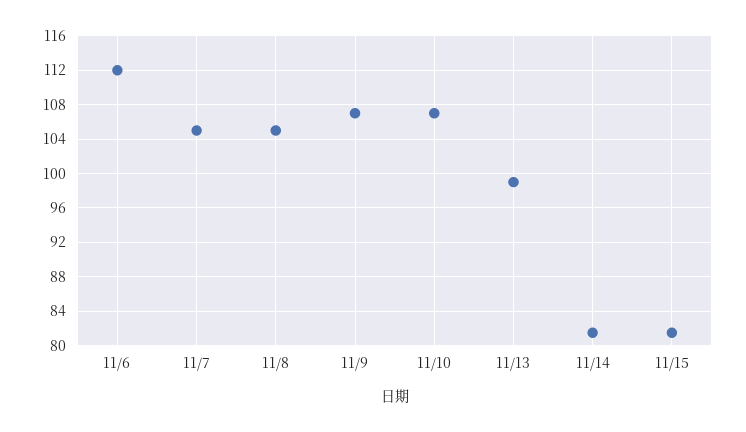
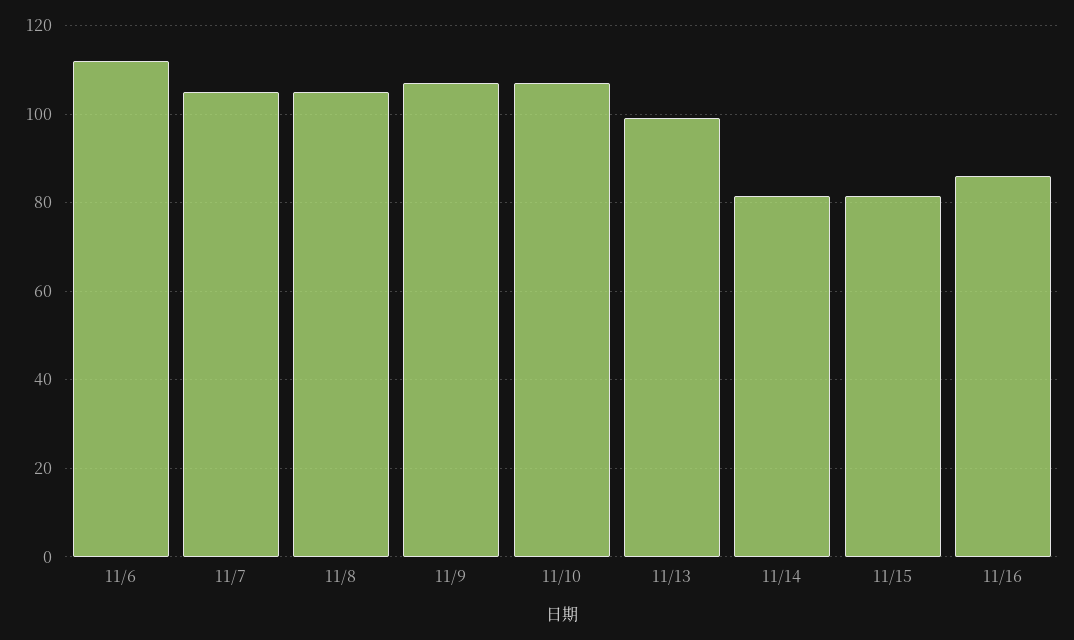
11/16: none -> 86

